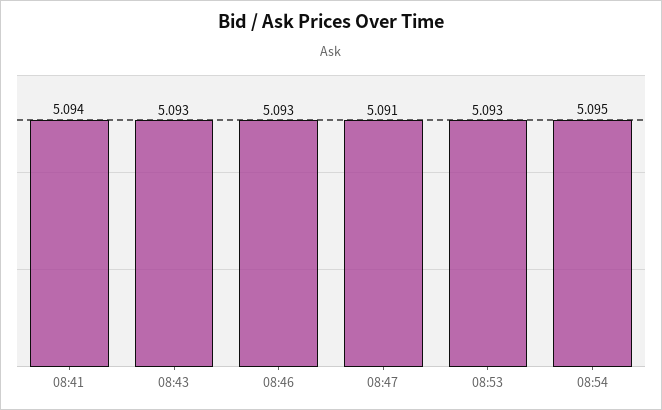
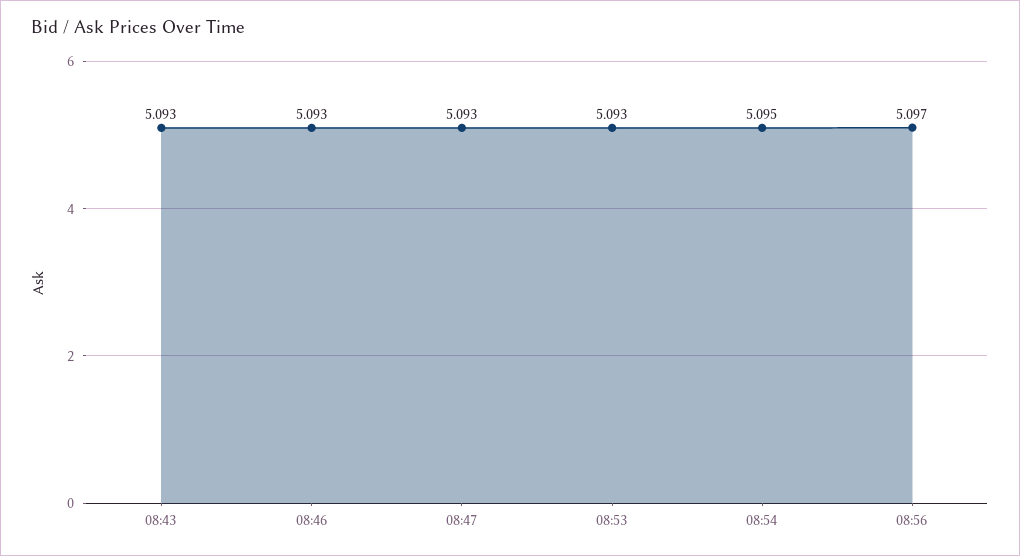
08:41: 5.094 -> none
08:47: 5.091 -> 5.093
08:56: none -> 5.097

